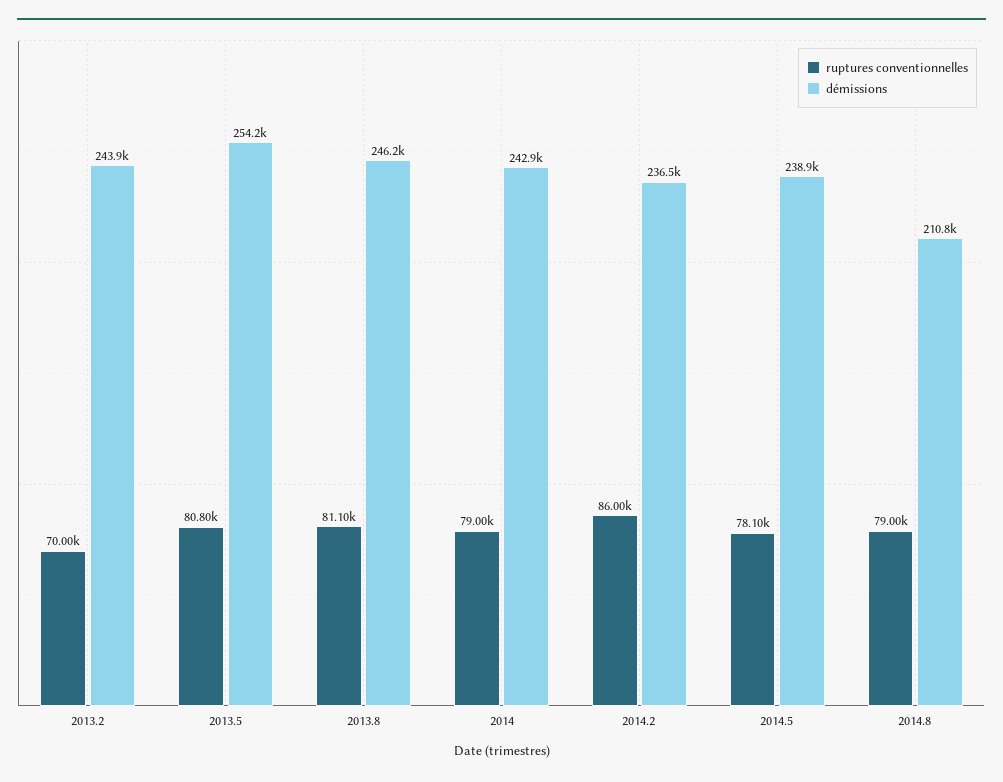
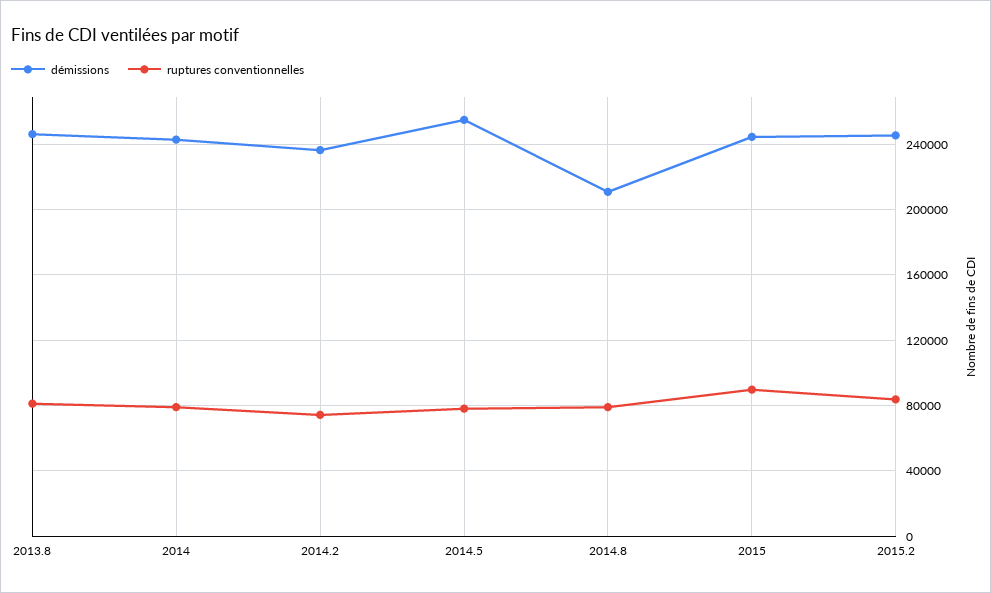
ruptures conventionnelles, 2013.2: 70000 -> none
démissions, 2013.2: 243900 -> none
ruptures conventionnelles, 2013.5: 80800 -> none
démissions, 2013.5: 254200 -> none
ruptures conventionnelles, 2014.2: 86000 -> 75000
démissions, 2014.5: 238900 -> 255000
démissions, 2015: none -> 245000
ruptures conventionnelles, 2015: none -> 90000
démissions, 2015.2: none -> 245000
ruptures conventionnelles, 2015.2: none -> 85000

